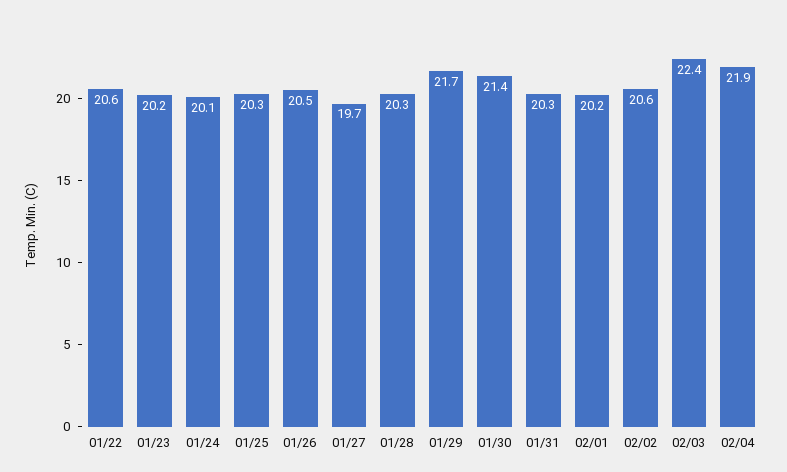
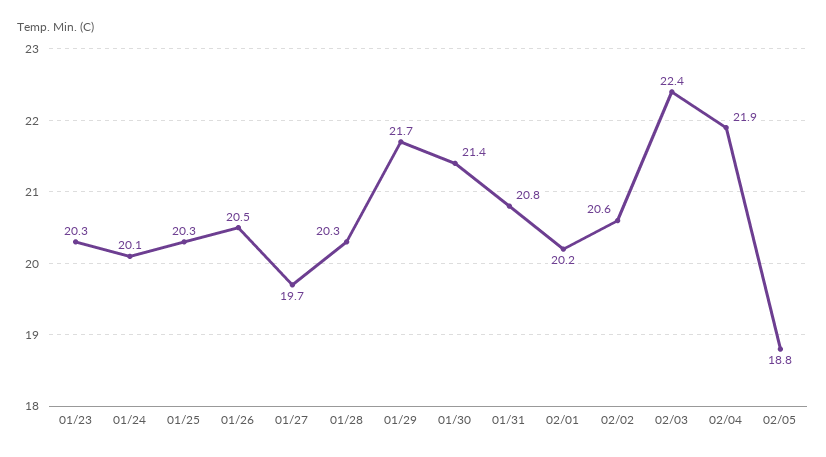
01/22: 20.6 -> none
01/23: 20.2 -> 20.3
01/31: 20.3 -> 20.8
02/05: none -> 18.8

